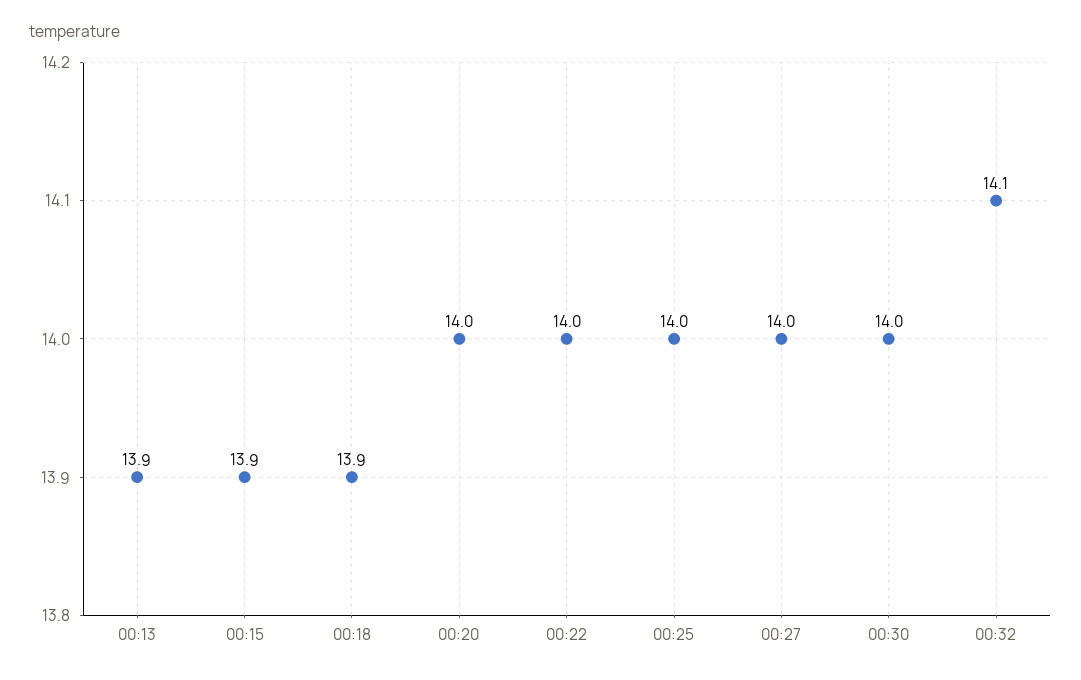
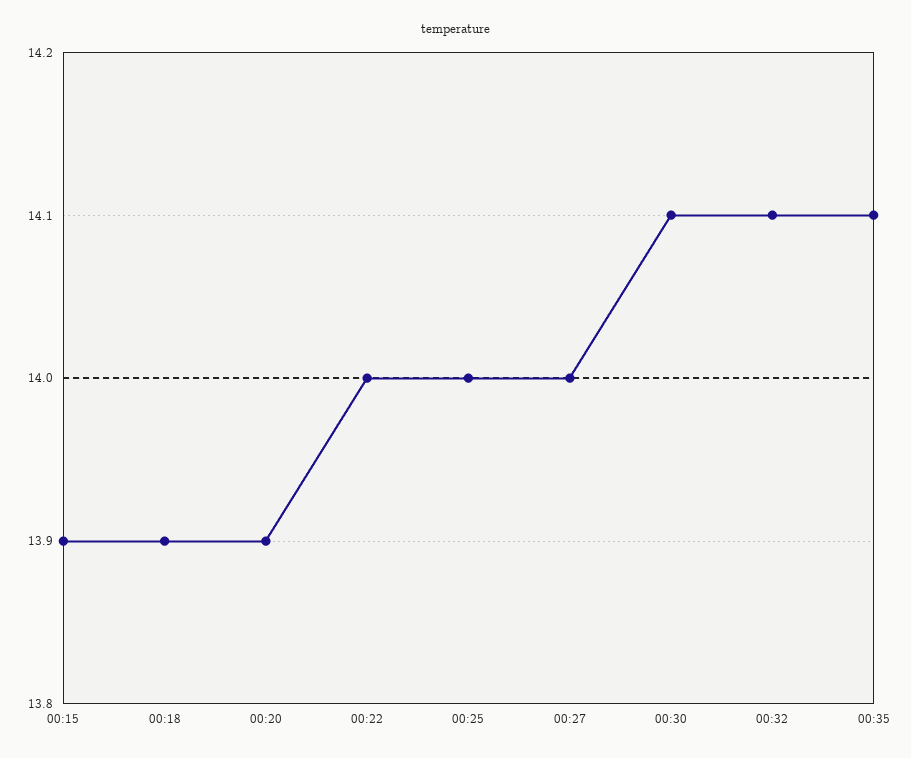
00:13: 13.9 -> none
00:20: 14 -> 13.9
00:30: 14 -> 14.1
00:35: none -> 14.1

